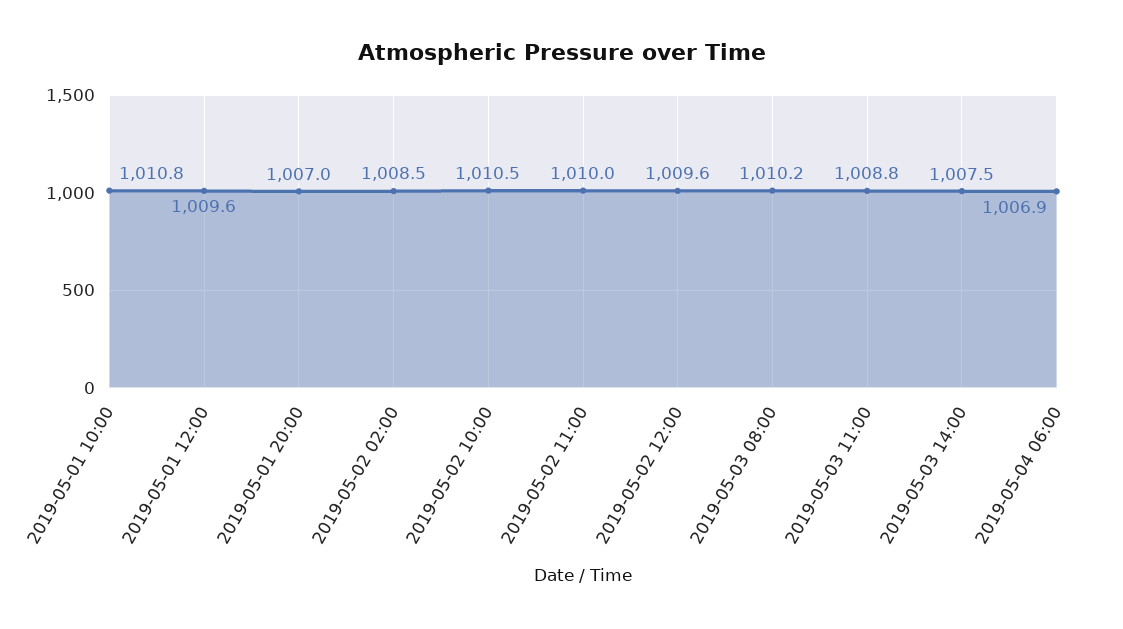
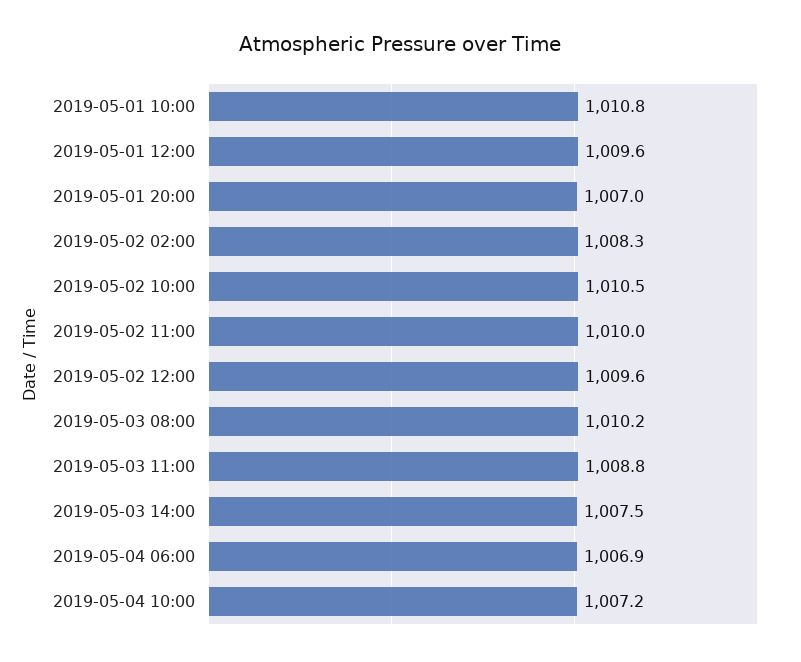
2019-05-02 02:00: 1008.5 -> 1008.3
2019-05-04 10:00: none -> 1007.2

